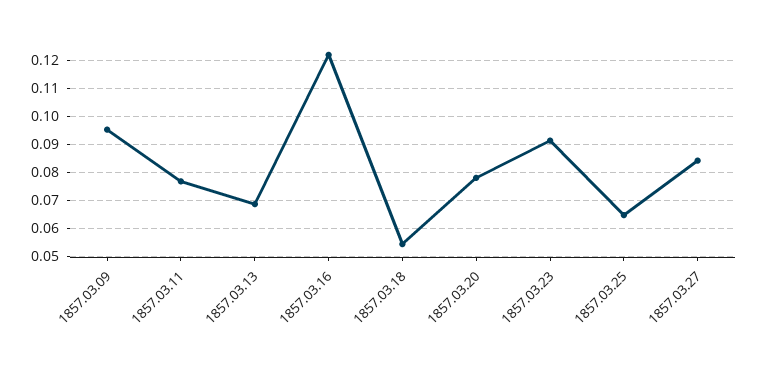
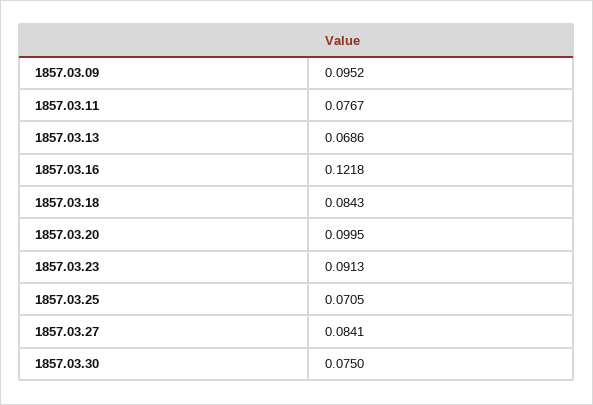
1857.03.18: 0.055 -> 0.0843
1857.03.20: 0.0775 -> 0.0995
1857.03.25: 0.065 -> 0.0705
1857.03.30: none -> 0.075

